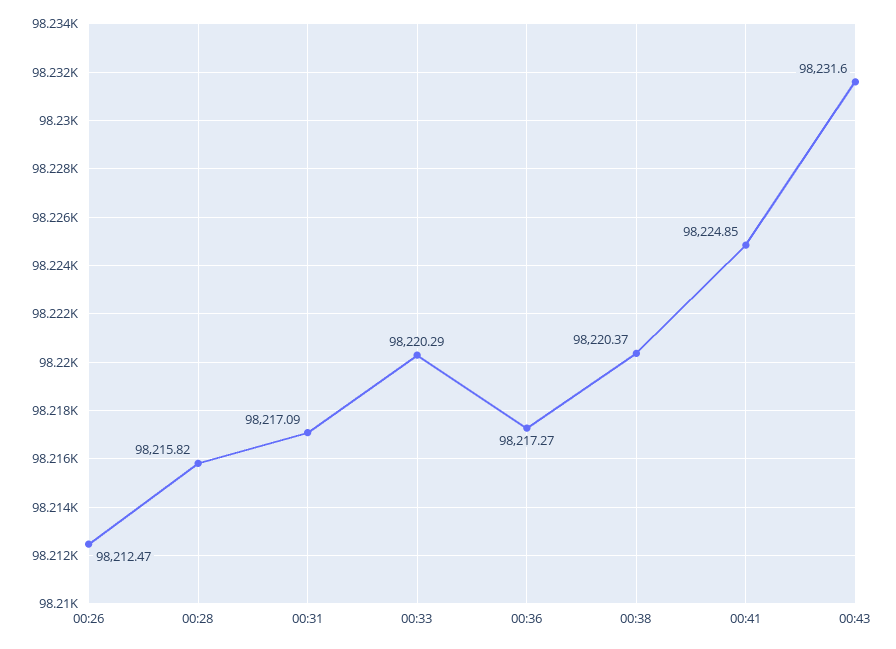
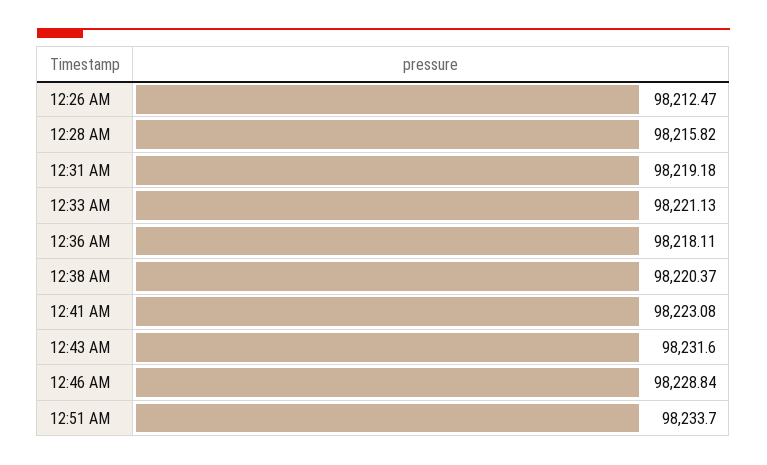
00:31: 98217.09 -> 98219.18
00:33: 98220.29 -> 98221.13
00:36: 98217.27 -> 98218.11
00:41: 98224.85 -> 98223.08
12:46 AM: none -> 98228.84
12:51 AM: none -> 98233.7

